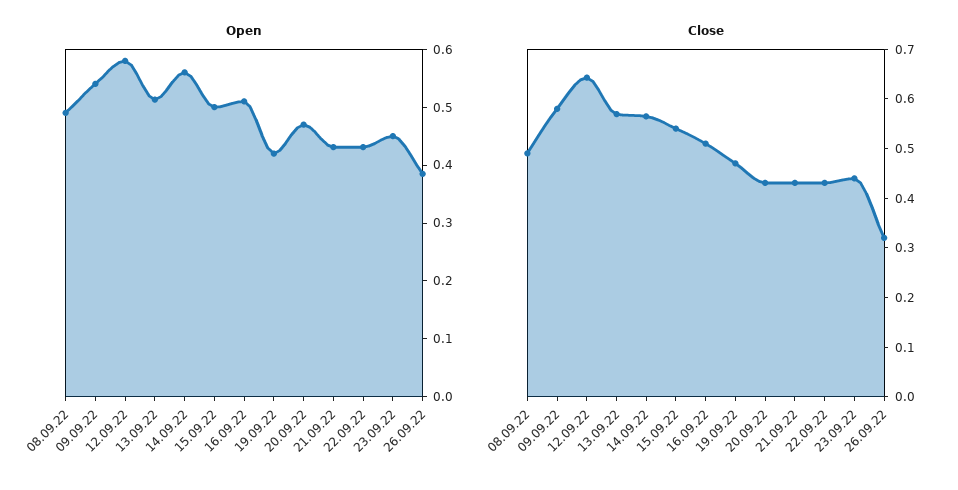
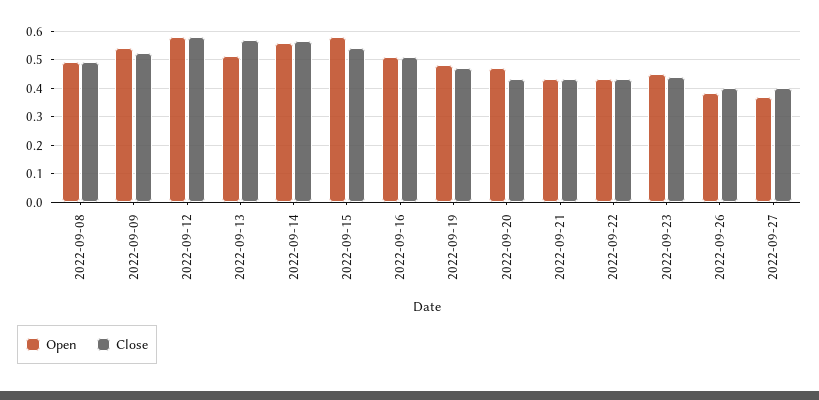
Open, 15.09.22: 0.5 -> 0.575
Open, 19.09.22: 0.42 -> 0.475
Close, 09.09.22: 0.58 -> 0.525
Close, 12.09.22: 0.64 -> 0.575
Close, 26.09.22: 0.32 -> 0.4
Open, 2022-09-27: none -> 0.375
Close, 2022-09-27: none -> 0.4

